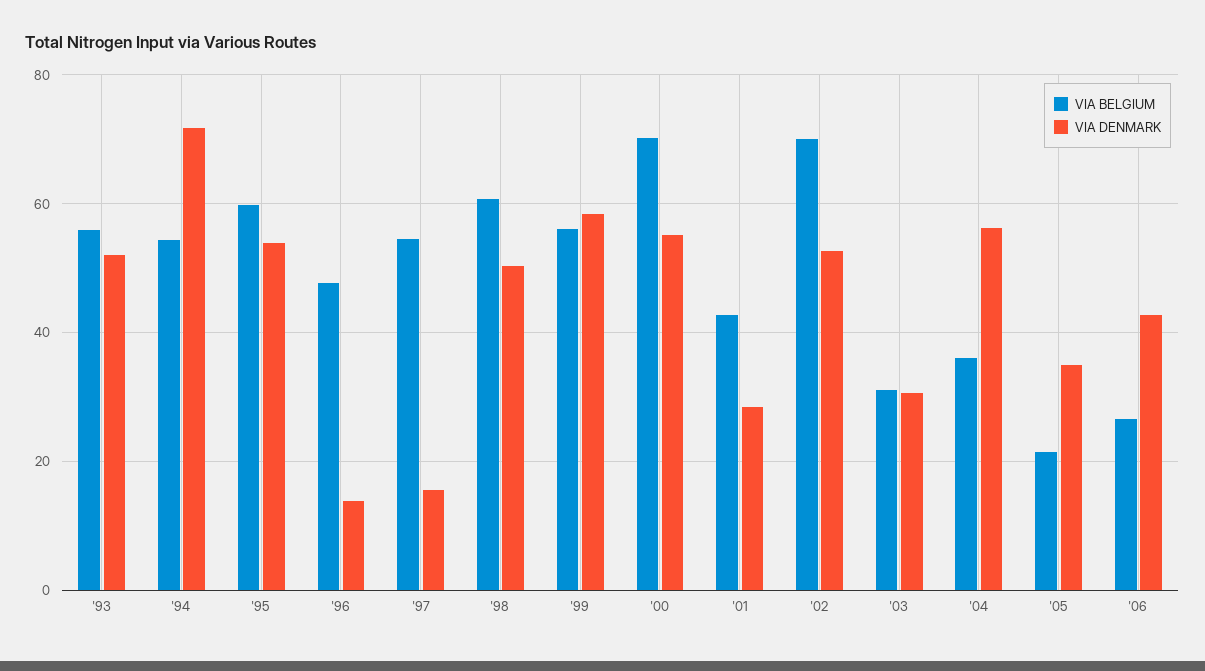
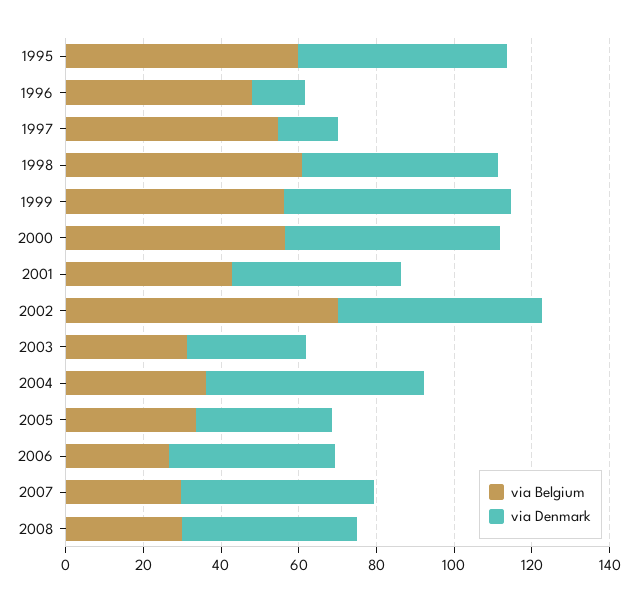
VIA BELGIUM, '93: 56 -> none
VIA DENMARK, '93: 52 -> none
VIA BELGIUM, '94: 54 -> none
VIA DENMARK, '94: 72 -> none
VIA BELGIUM, '00: 70 -> 55
VIA DENMARK, '01: 28 -> 45
VIA BELGIUM, '05: 22 -> 35
VIA BELGIUM, 2007: none -> 30
VIA DENMARK, 2007: none -> 50
VIA BELGIUM, 2008: none -> 30
VIA DENMARK, 2008: none -> 45

